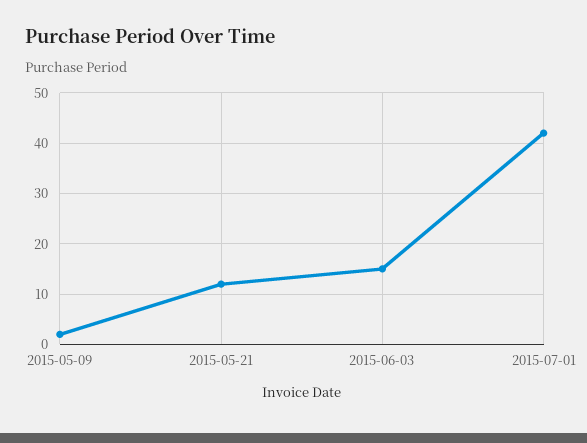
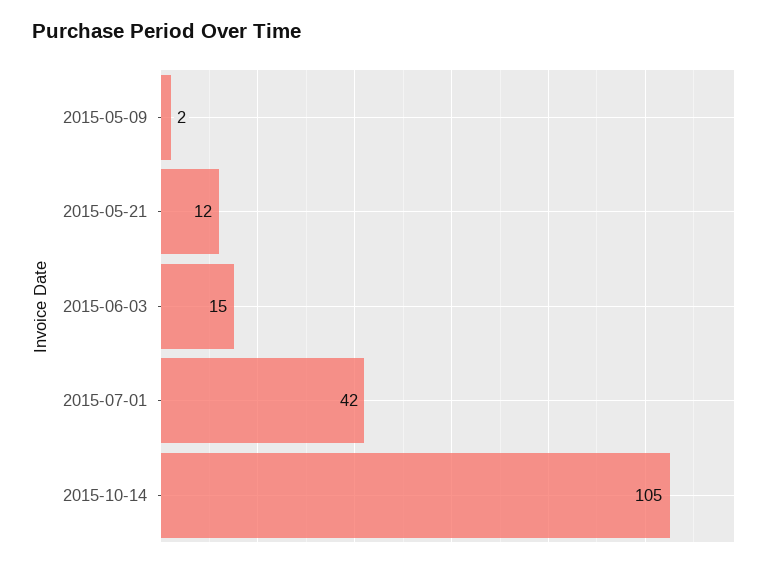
2015-10-14: none -> 105

